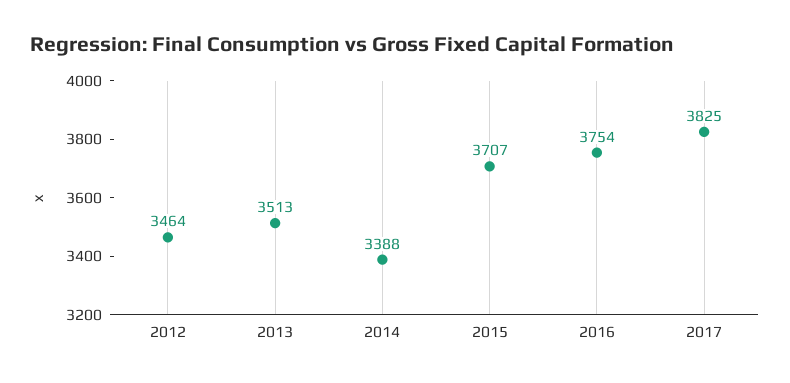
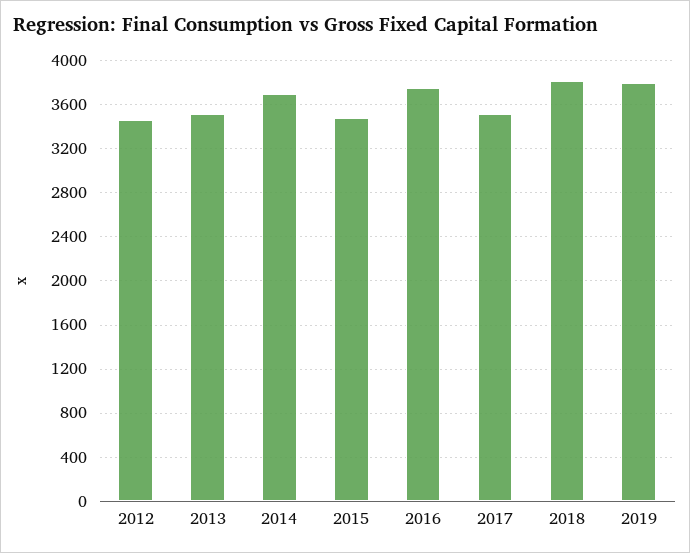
2014: 3388 -> 3700
2015: 3707 -> 3500
2017: 3825 -> 3500
2018: none -> 3800
2019: none -> 3800

